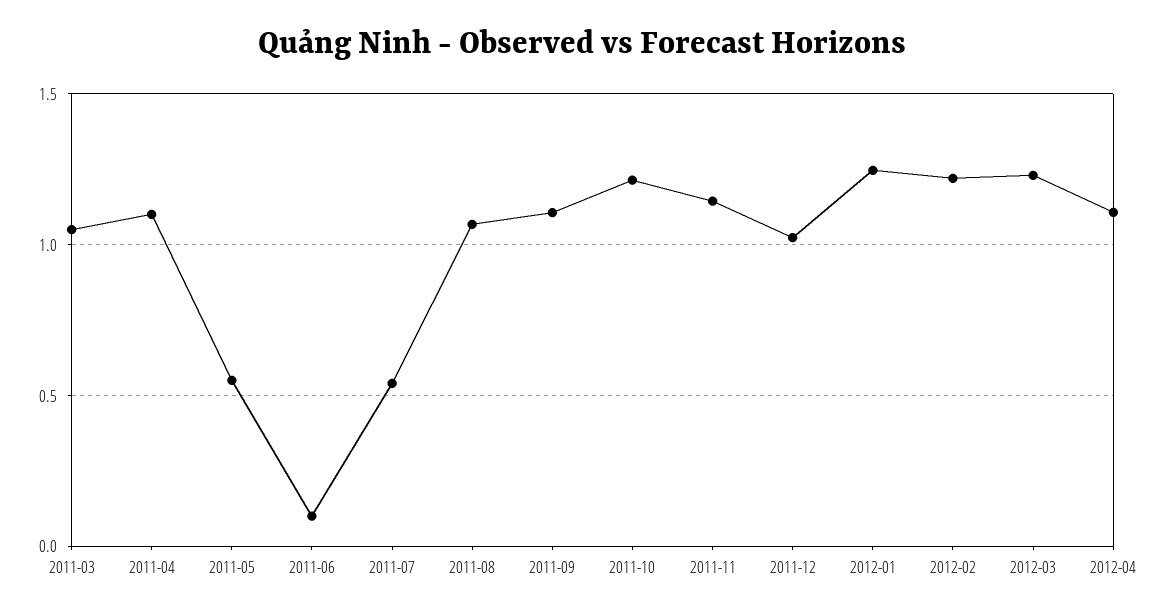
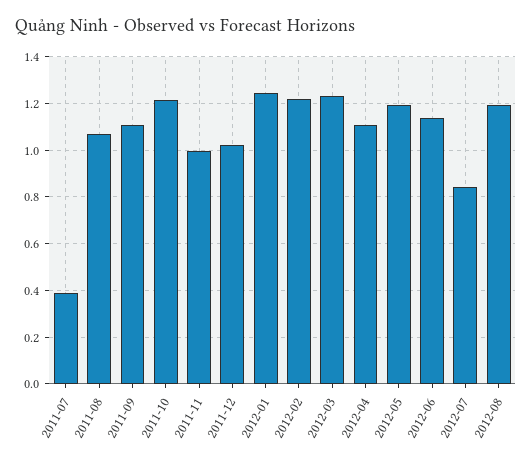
2011-03: 1.05 -> none
2011-04: 1.1 -> none
2011-05: 0.55 -> none
2011-06: 0.1 -> none
2011-07: 0.55 -> 0.4
2011-11: 1.15 -> 1
2012-05: none -> 1.2
2012-06: none -> 1.15
2012-07: none -> 0.85
2012-08: none -> 1.2

